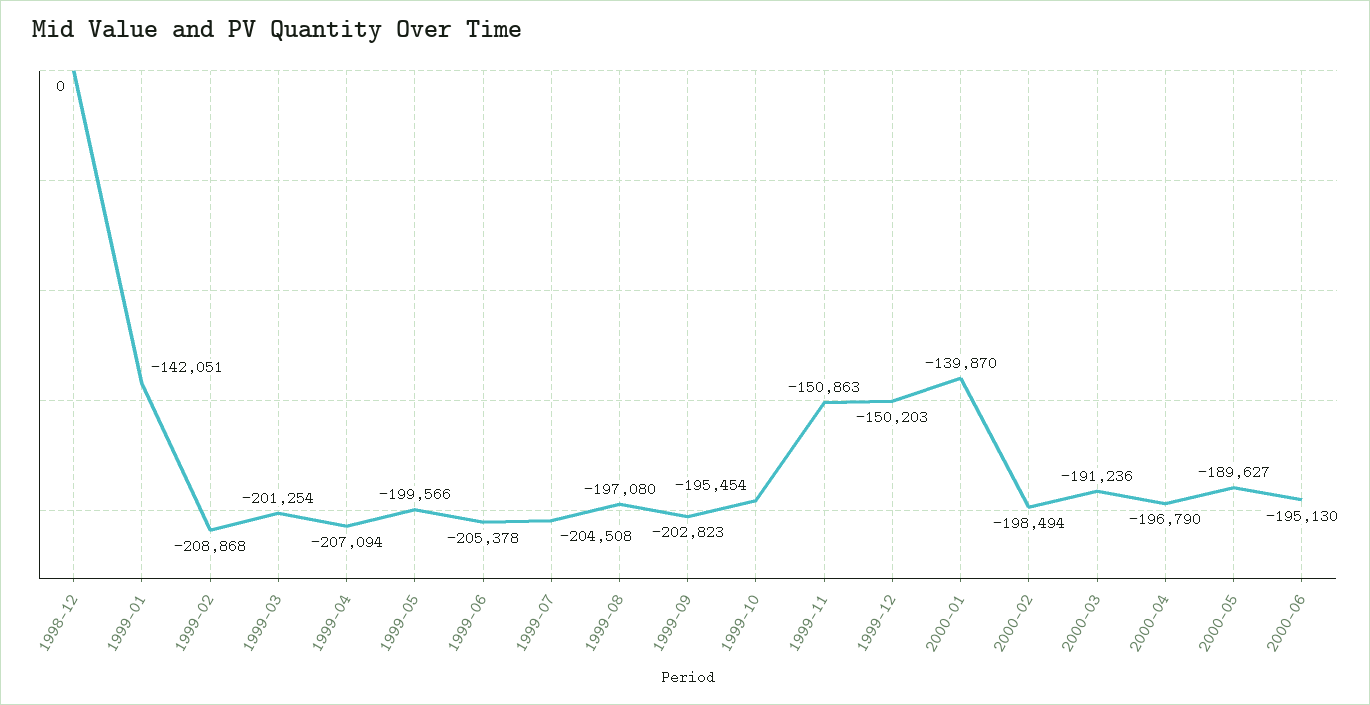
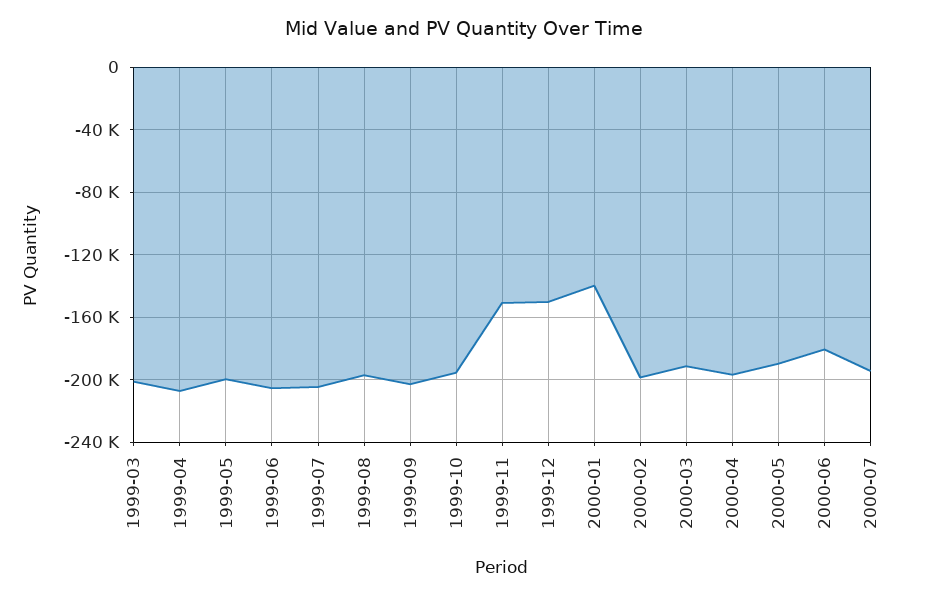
1998-12: 0 -> none
1999-01: -142051 -> none
1999-02: -208868 -> none
2000-06: -195130 -> -180000
2000-07: none -> -195000

